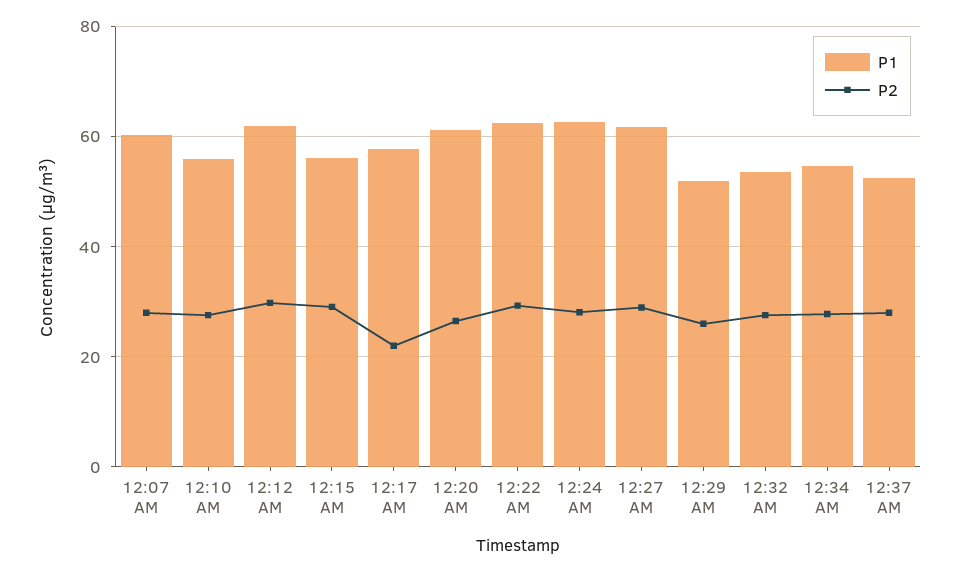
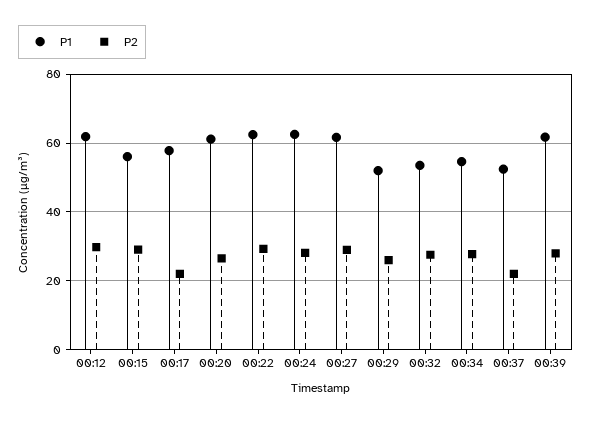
P1, 12:07 AM: 60 -> none
P2, 12:07 AM: 28 -> none
P1, 12:10 AM: 56 -> none
P2, 12:10 AM: 28 -> none
P2, 12:37 AM: 28 -> 22
P1, 00:39: none -> 62
P2, 00:39: none -> 28

